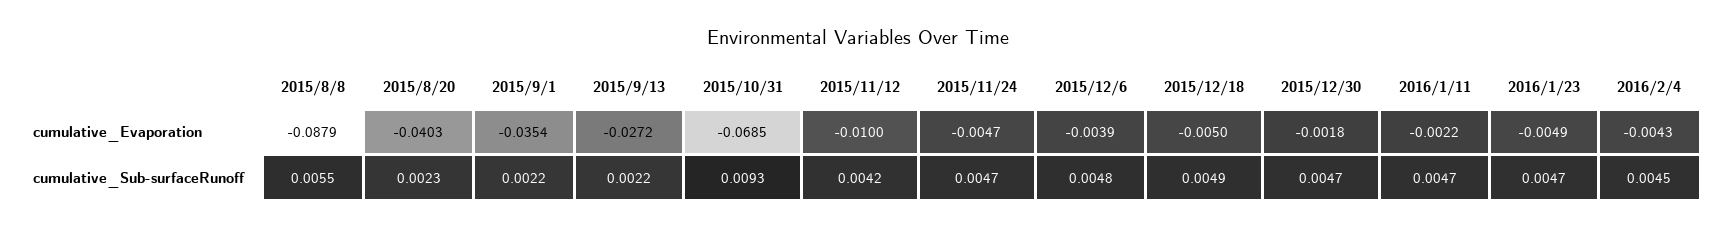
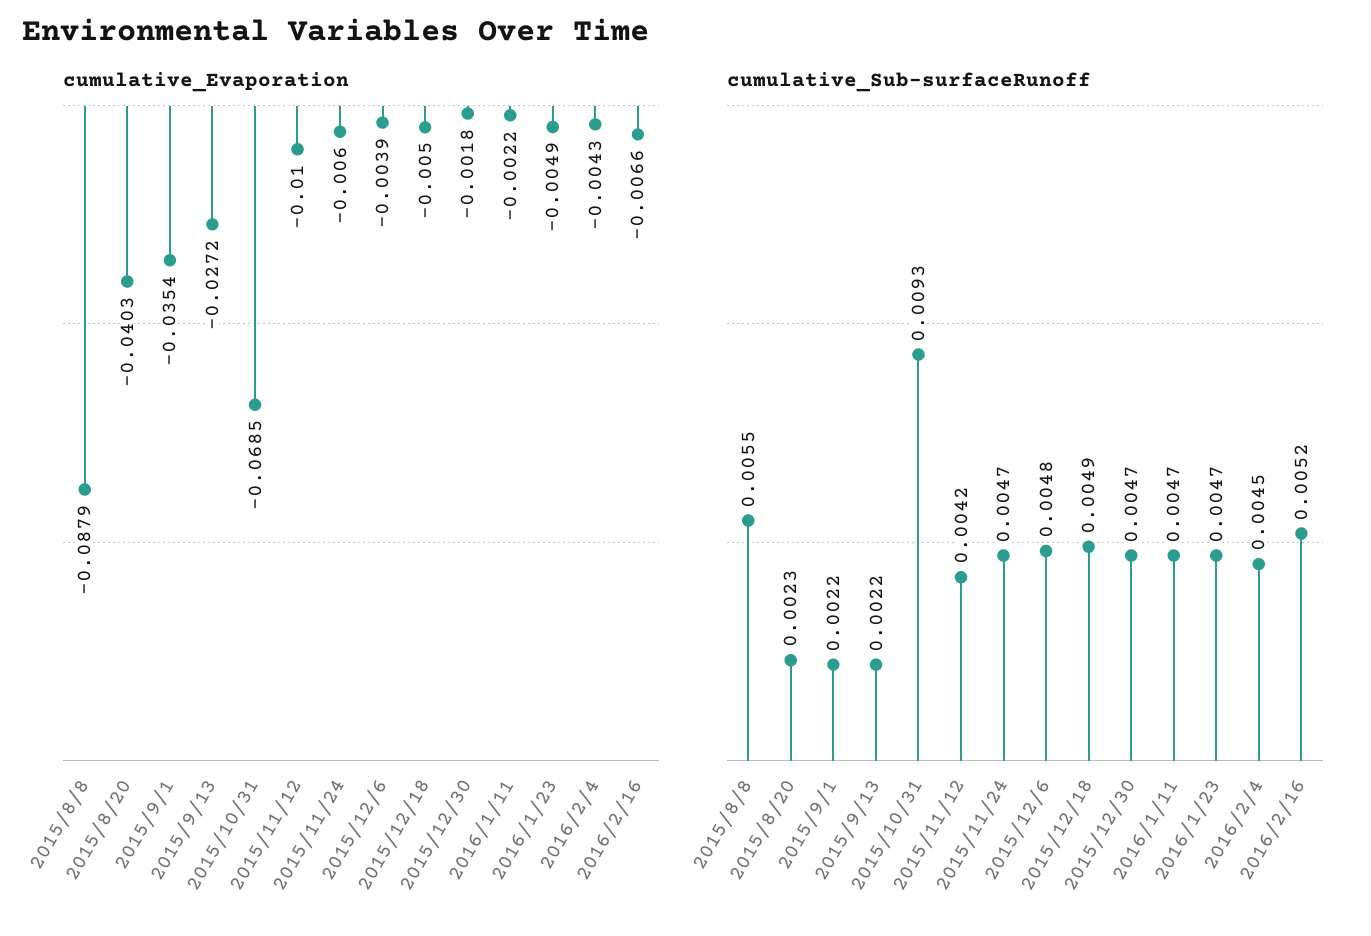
cumulative_Evaporation, 2015/11/24: -0.0047 -> -0.006
cumulative_Evaporation, 2016/2/16: none -> -0.0066
cumulative_Sub-surfaceRunoff, 2016/2/16: none -> 0.0052

